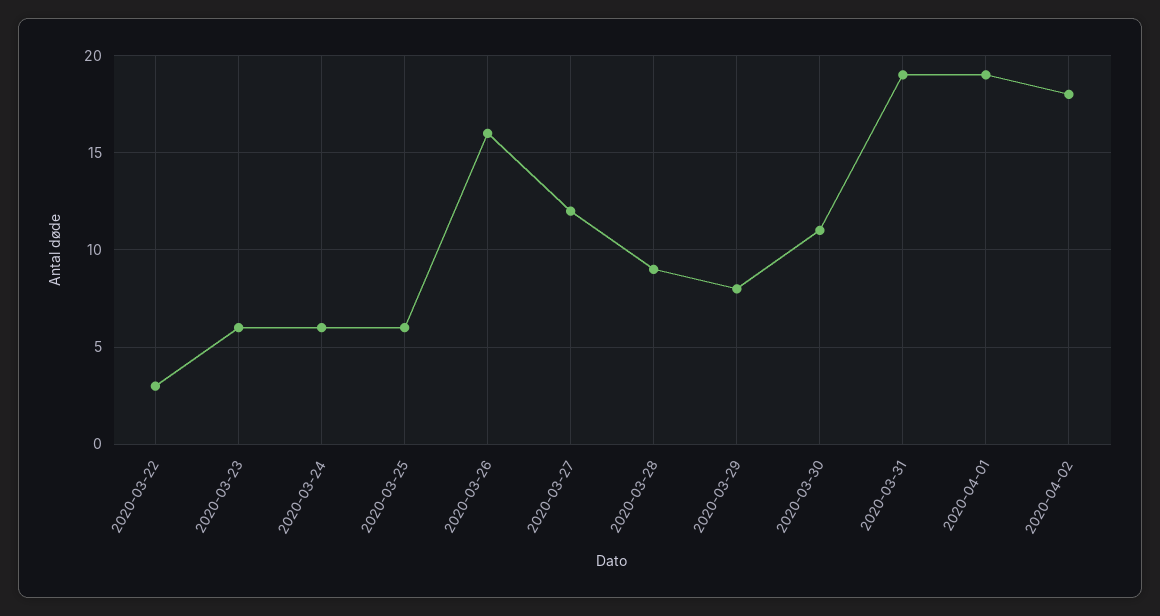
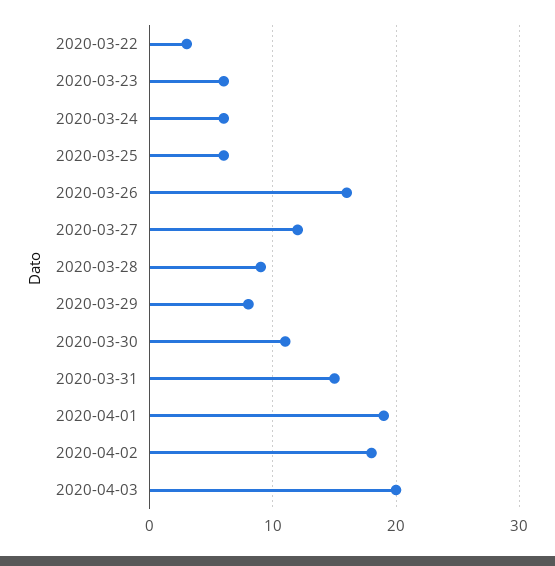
2020-03-31: 19 -> 15
2020-04-03: none -> 20

